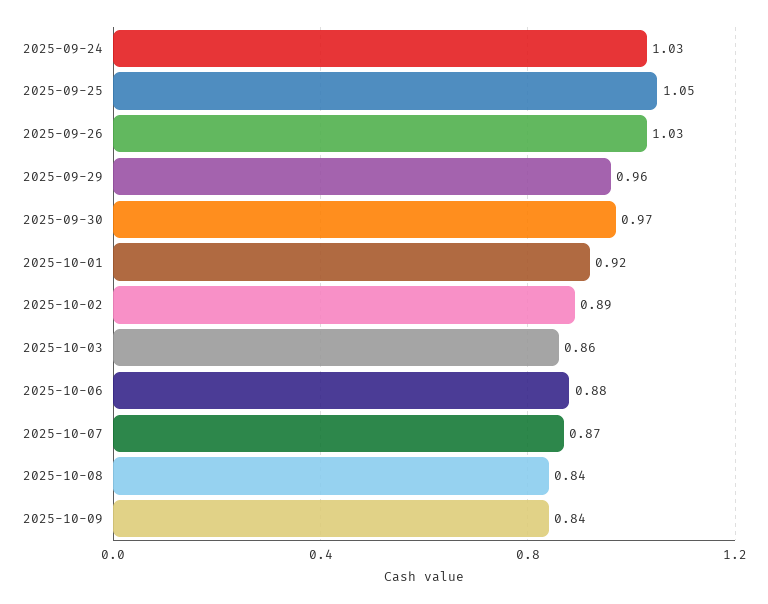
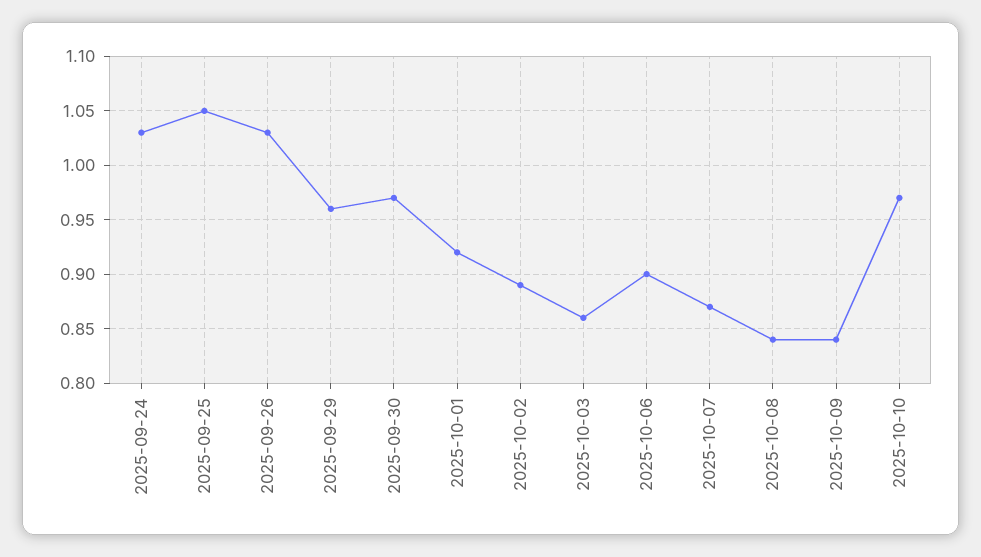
2025-10-06: 0.88 -> 0.9
2025-10-10: none -> 0.97

